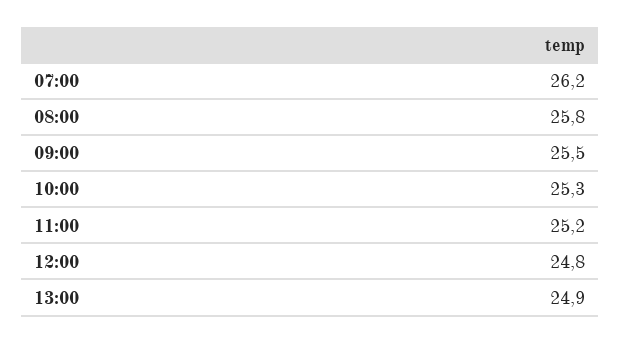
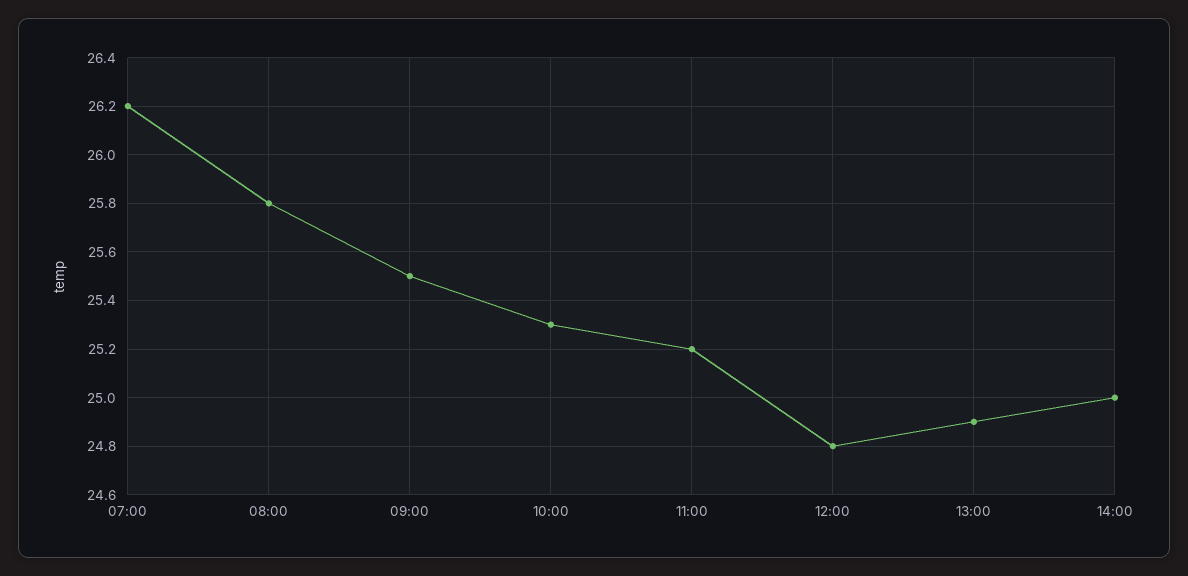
14:00: none -> 25

